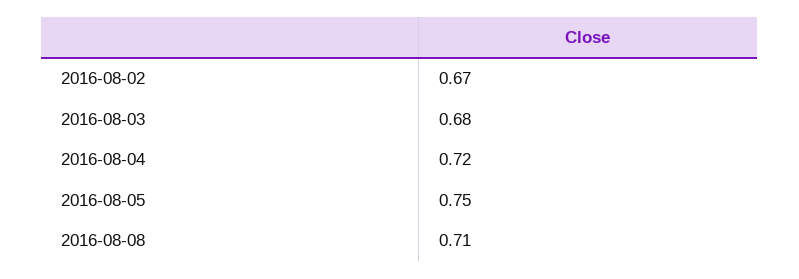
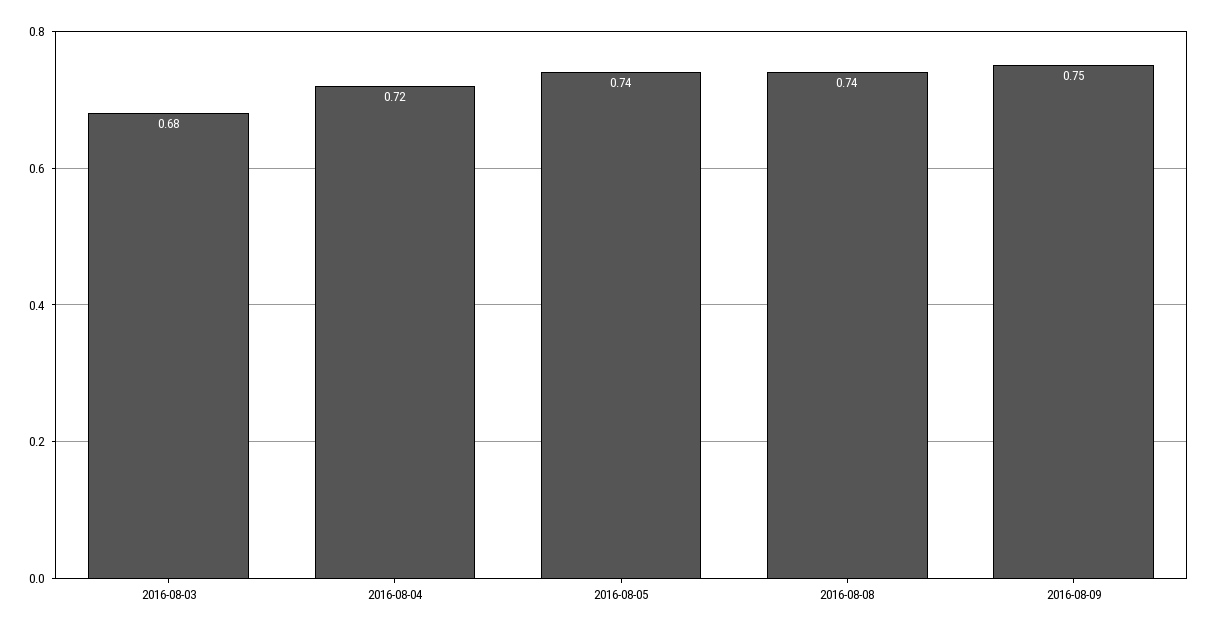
2016-08-02: 0.67 -> none
2016-08-05: 0.75 -> 0.74
2016-08-08: 0.71 -> 0.74
2016-08-09: none -> 0.75

